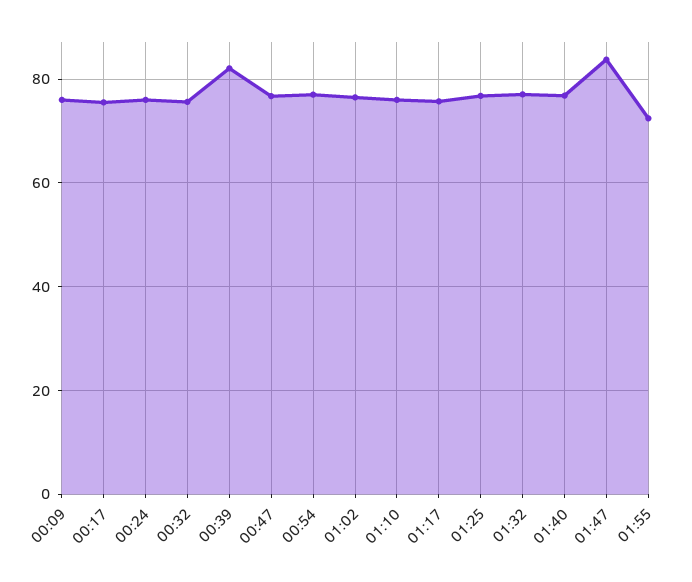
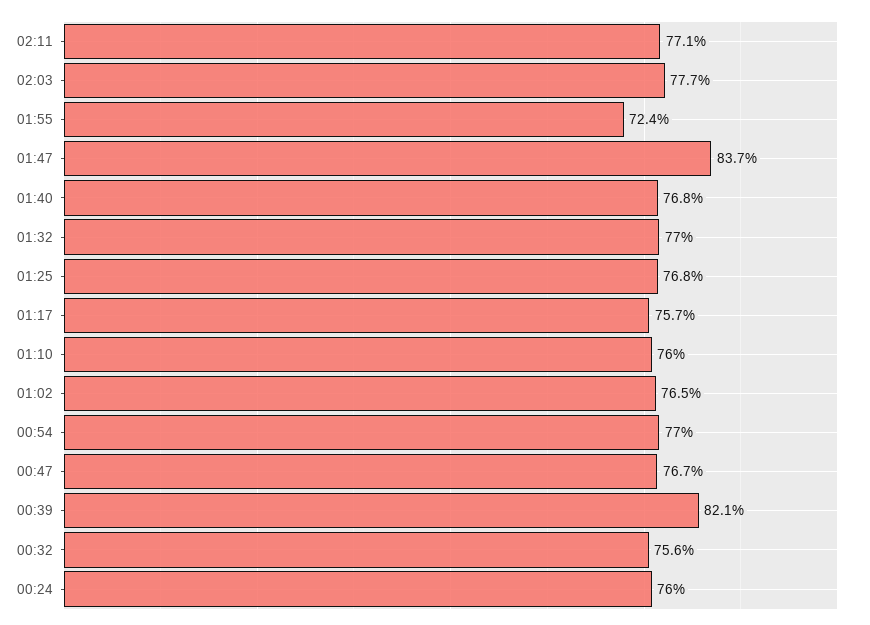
00:09: 76 -> none
00:17: 76 -> none
02:11: none -> 77.1
02:03: none -> 77.7

